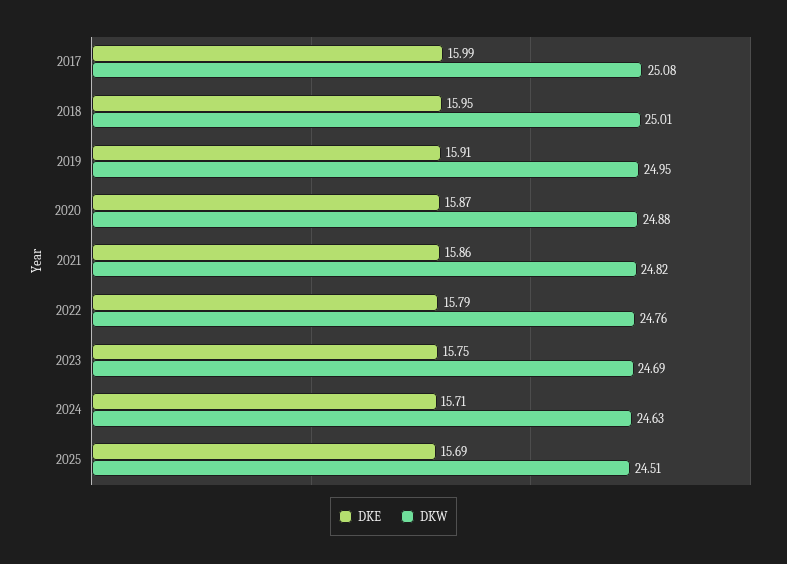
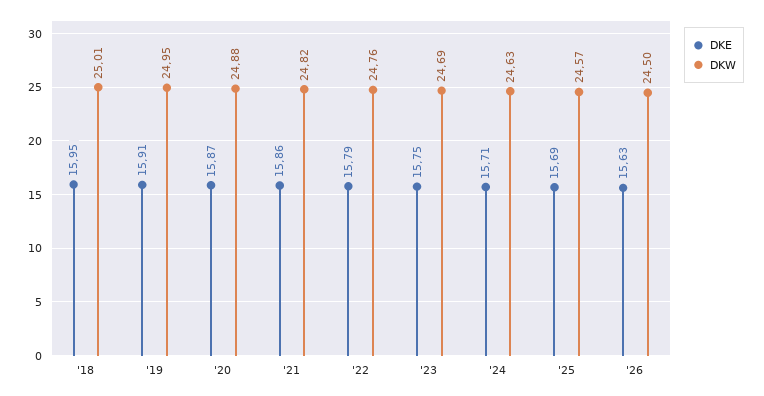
DKE, 2017: 15.99 -> none
DKW, 2017: 25.08 -> none
DKW, 2025: 24.51 -> 24.57
DKE, '26: none -> 15.63
DKW, '26: none -> 24.5

